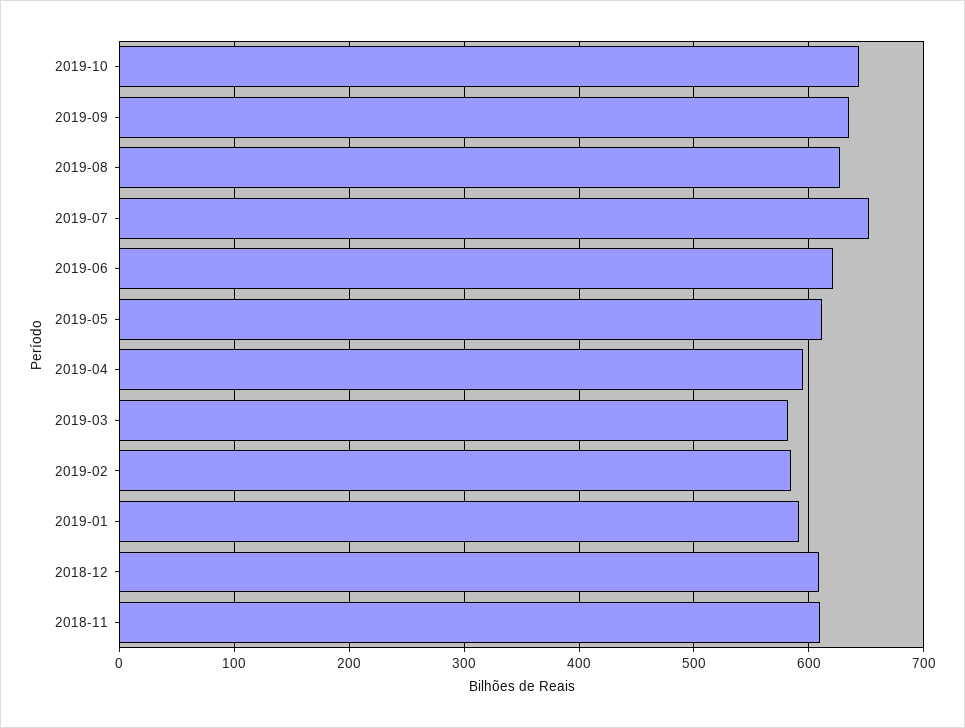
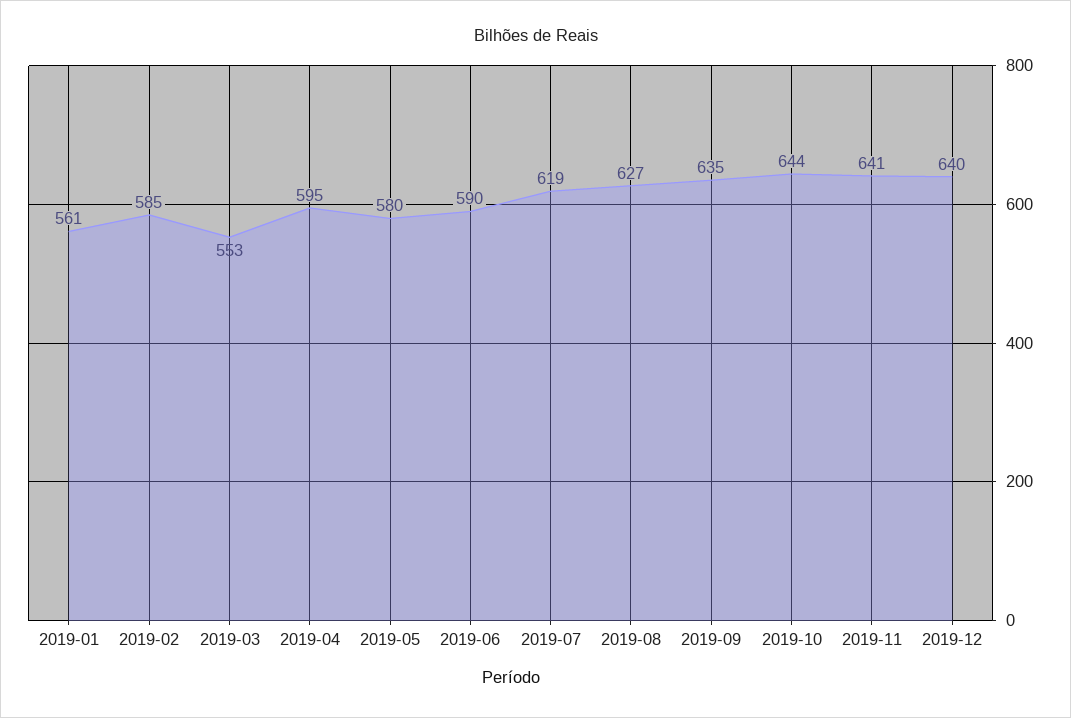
2019-07: 650 -> 619
2019-06: 620 -> 590
2019-05: 610 -> 580
2019-03: 580 -> 553
2019-01: 590 -> 561
2018-12: 610 -> none
2018-11: 610 -> none
2019-11: none -> 641
2019-12: none -> 640

